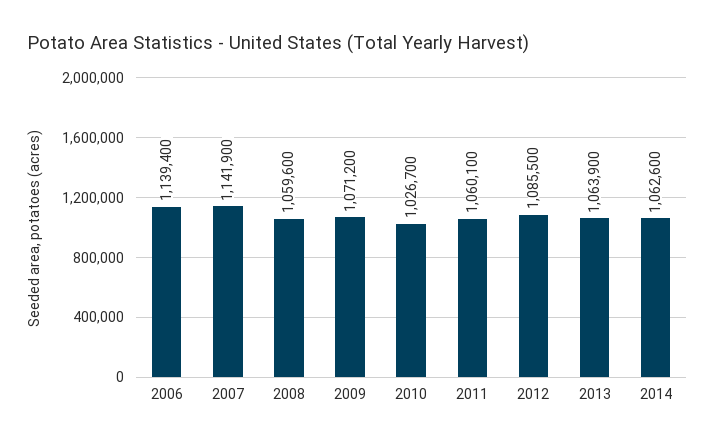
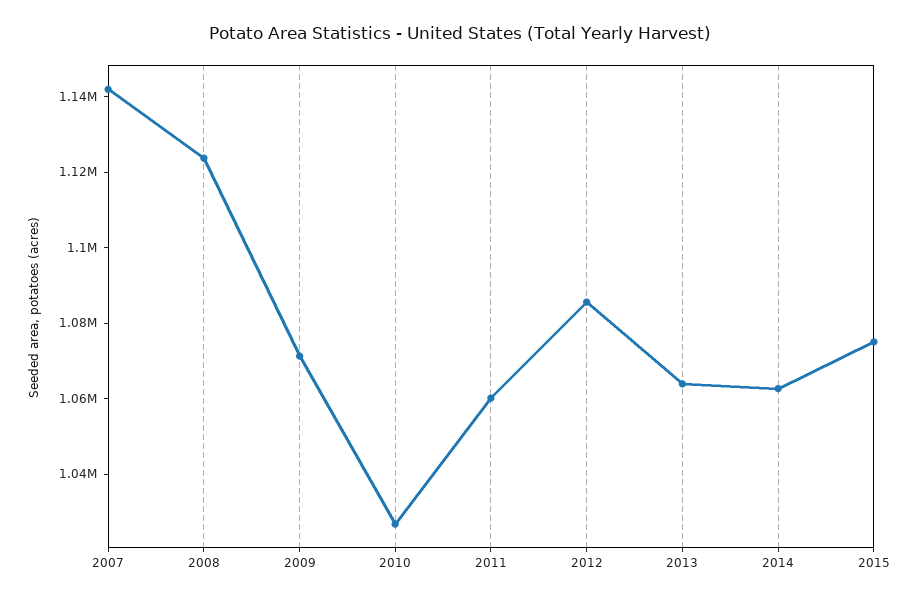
2006: 1139400 -> none
2008: 1059600 -> 1125000
2015: none -> 1075000

